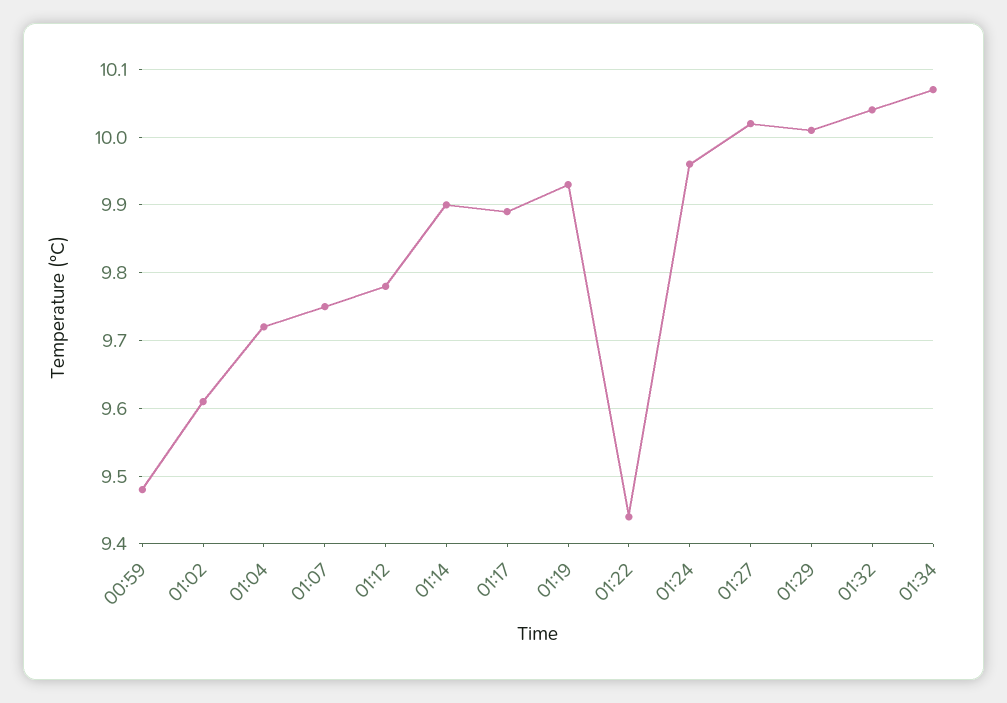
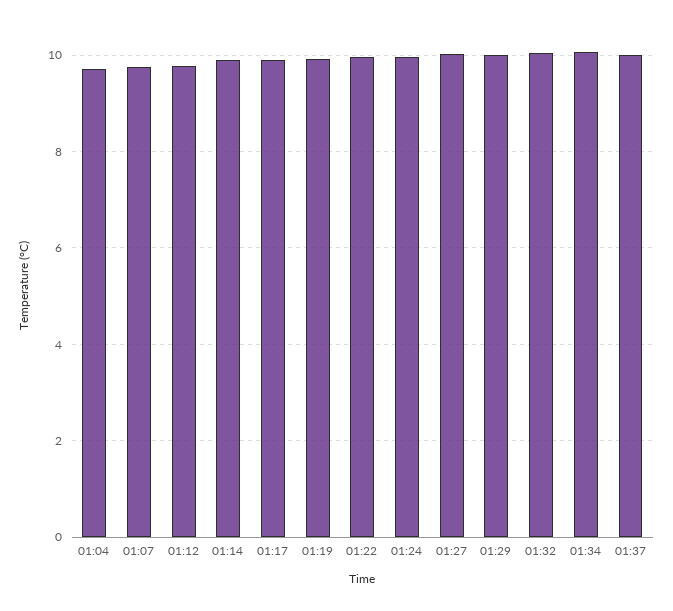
00:59: 9.48 -> none
01:02: 9.61 -> none
01:22: 9.44 -> 10
01:37: none -> 10

